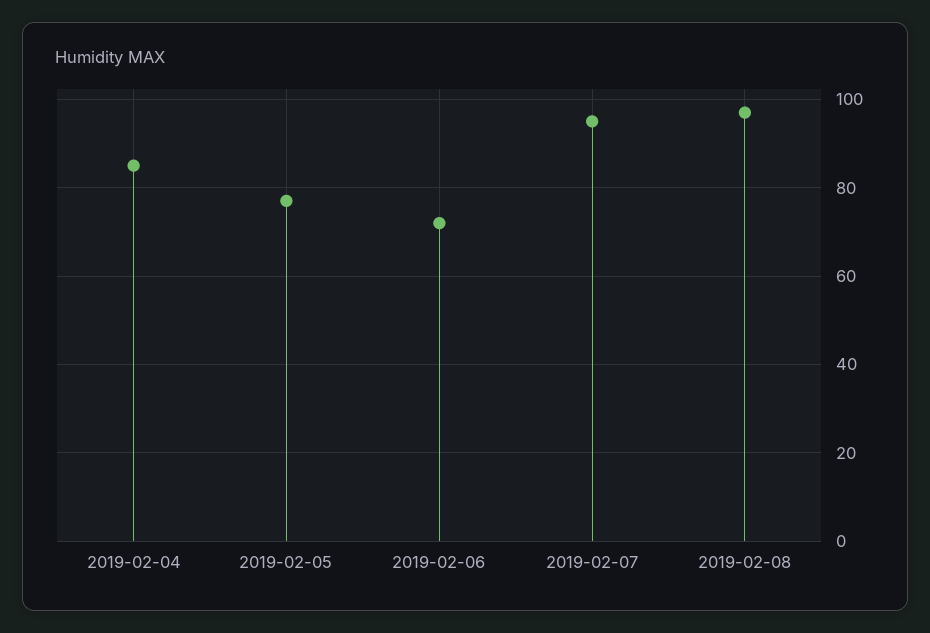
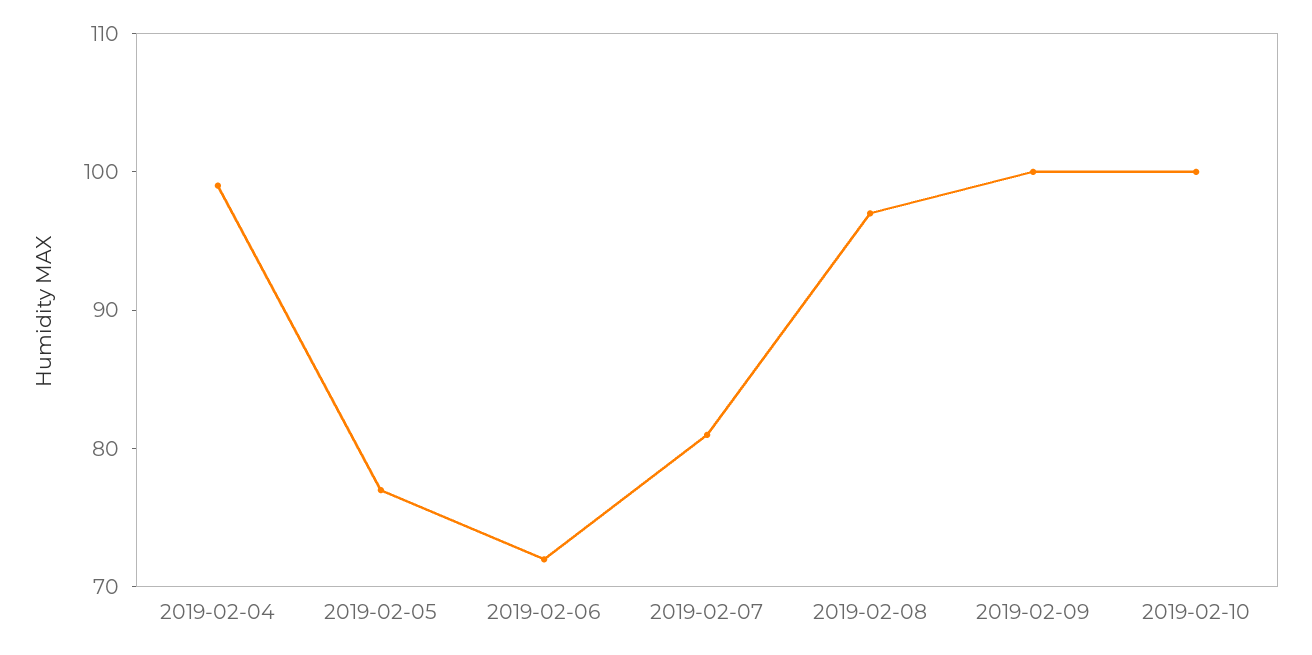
2019-02-04: 85 -> 99
2019-02-07: 95 -> 81
2019-02-09: none -> 100
2019-02-10: none -> 100

